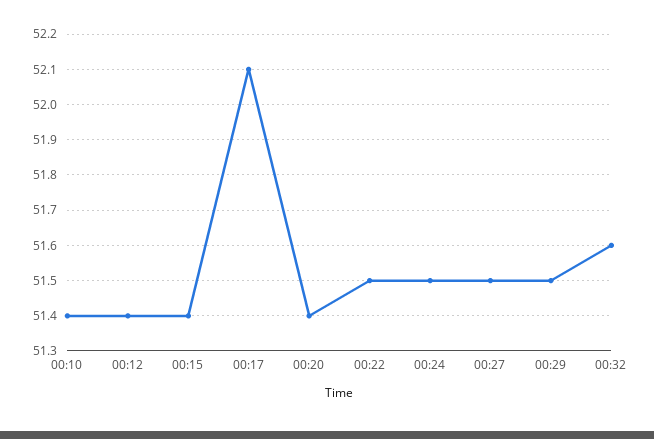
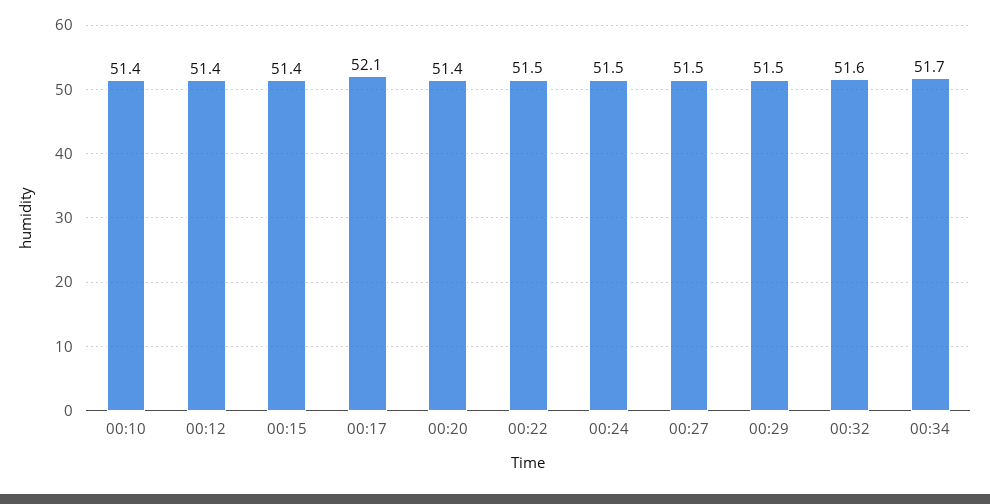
00:34: none -> 51.7

